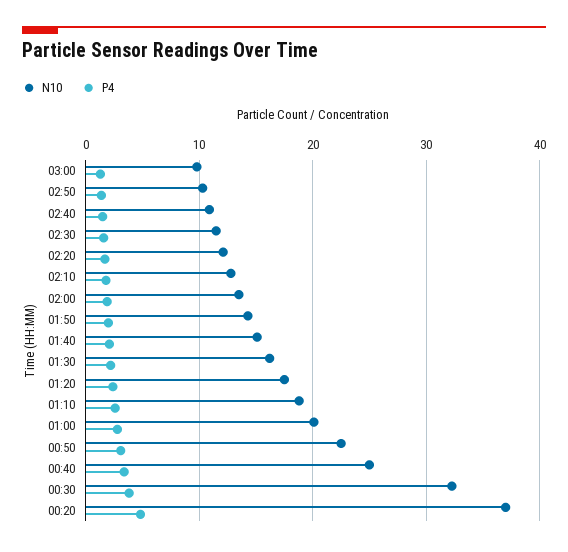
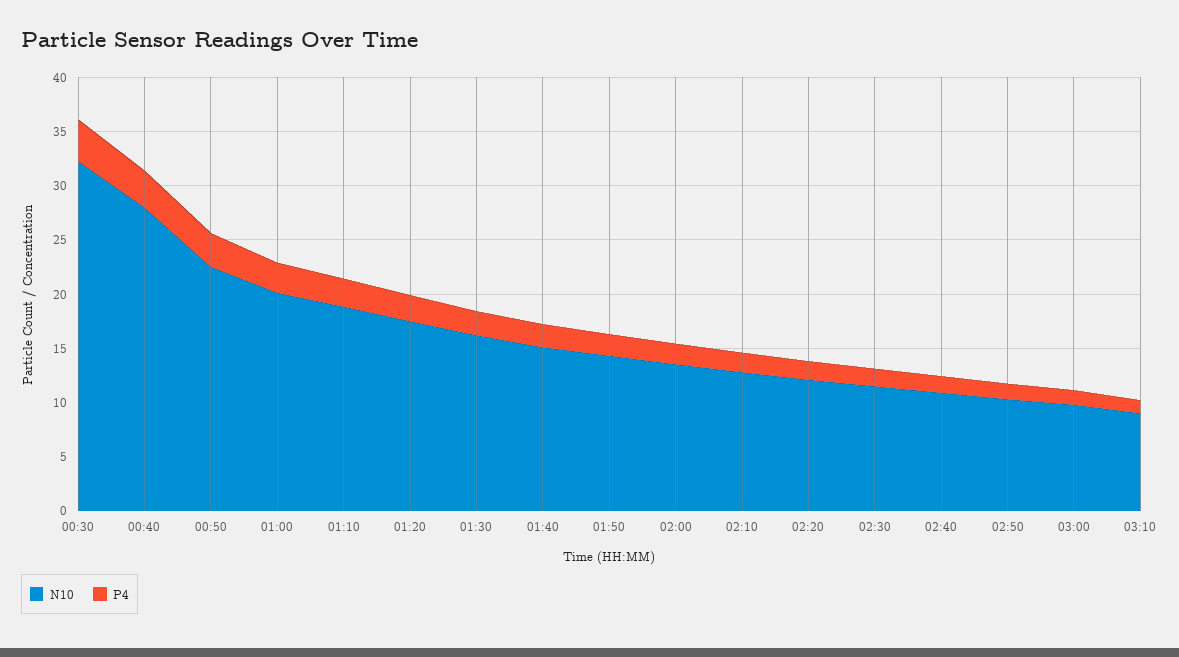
N10, 00:40: 25 -> 28
N10, 00:20: 37 -> none
P4, 00:20: 5 -> none
N10, 03:10: none -> 9
P4, 03:10: none -> 1

